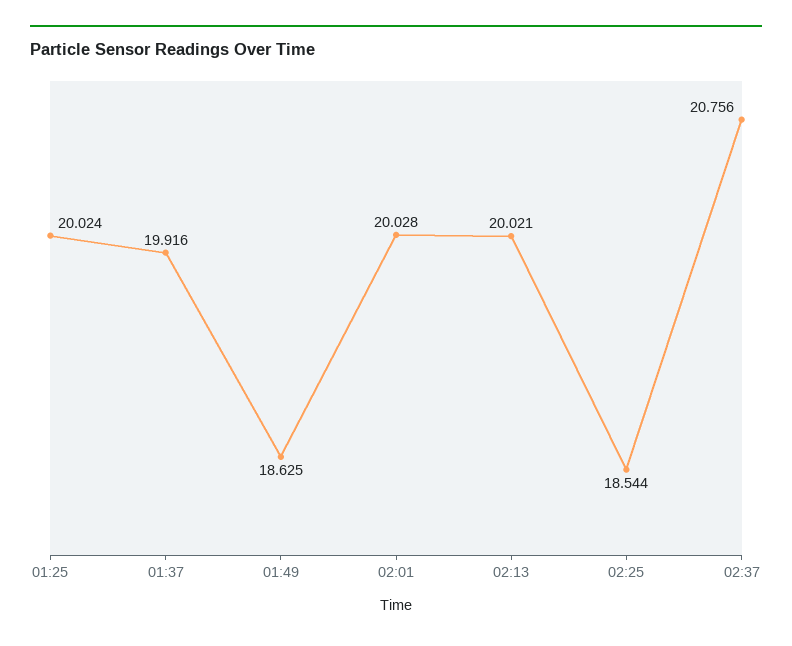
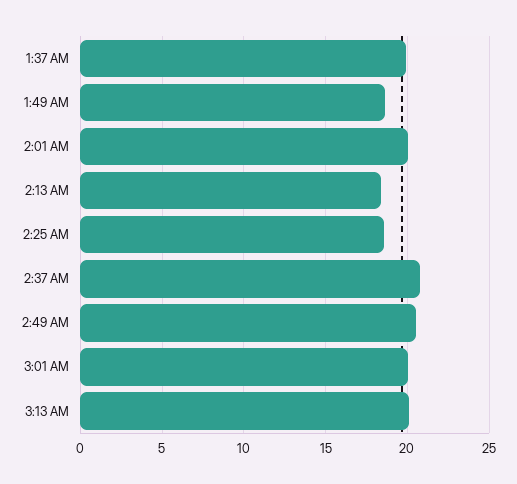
01:25: 20.024 -> none
02:13: 20.021 -> 18.5
2:49 AM: none -> 20.5
3:01 AM: none -> 20
3:13 AM: none -> 20

